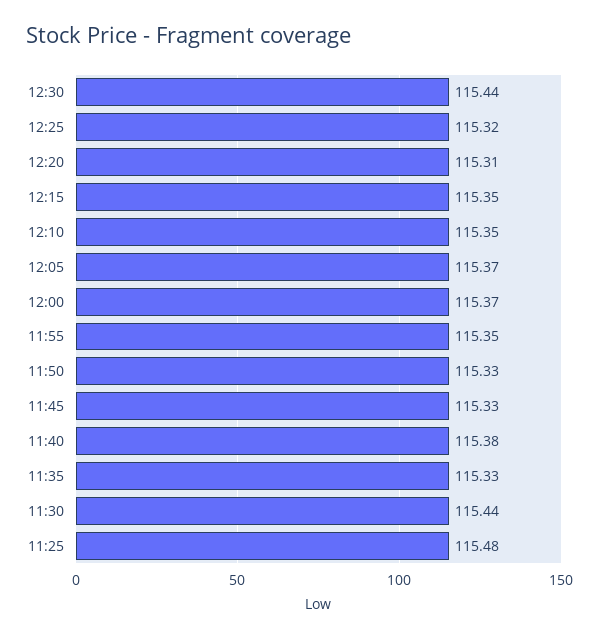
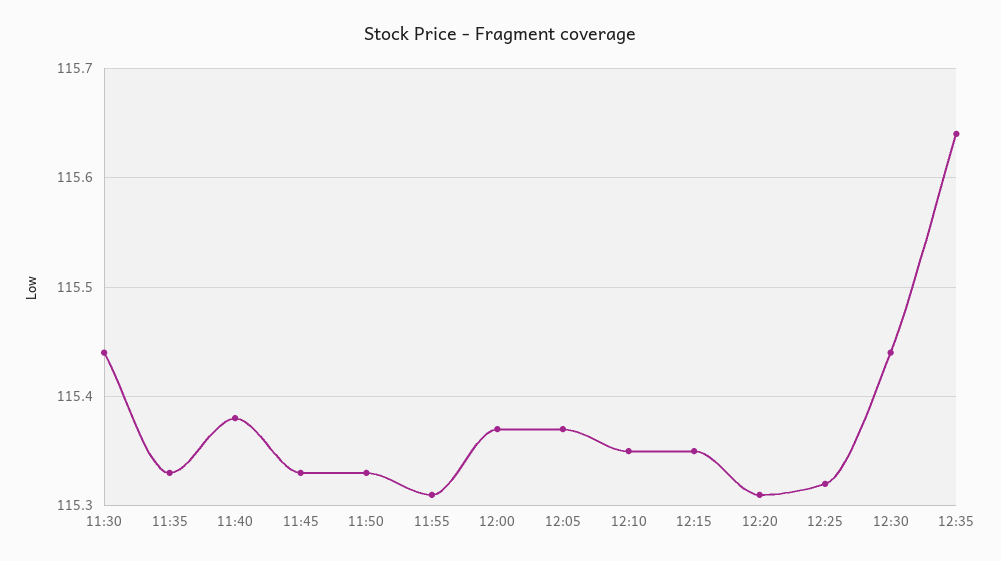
11:55: 115.35 -> 115.31
11:25: 115.48 -> none
12:35: none -> 115.64

